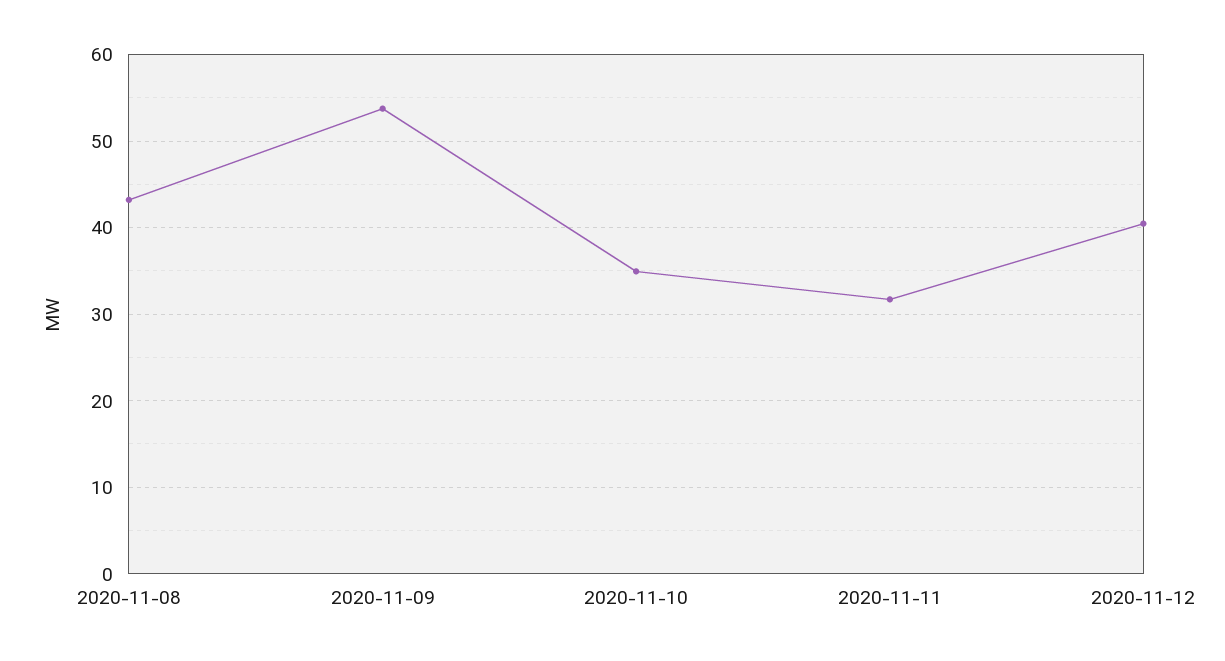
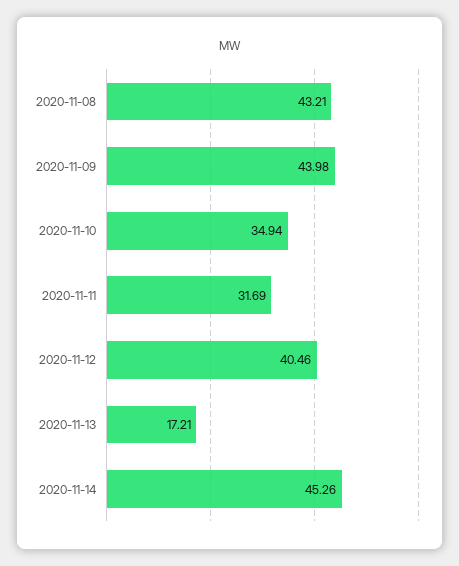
2020-11-09: 54 -> 43.98
2020-11-13: none -> 17.21
2020-11-14: none -> 45.26

